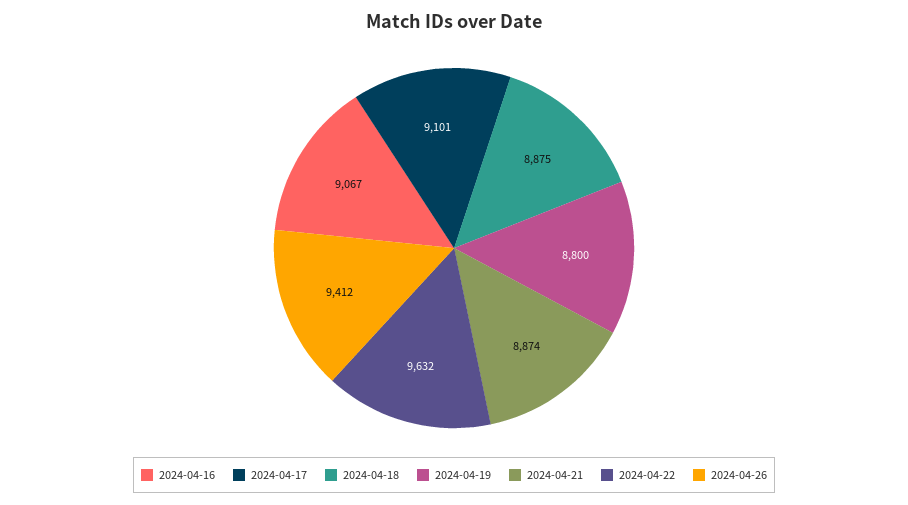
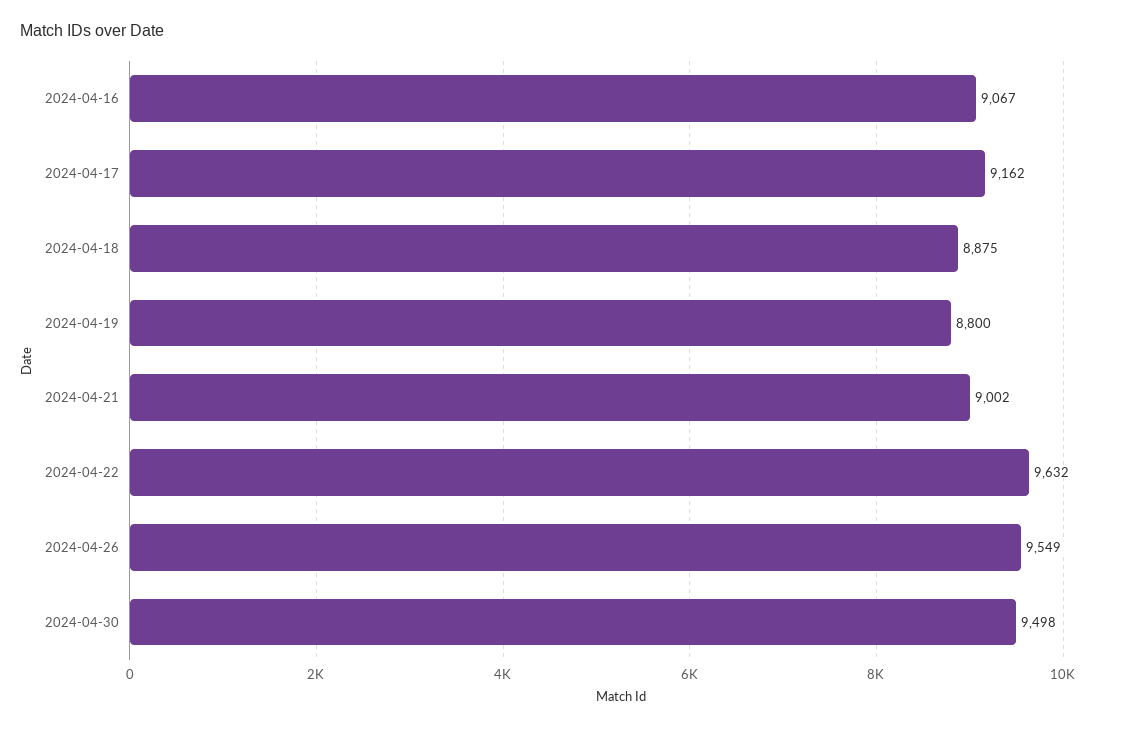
2024-04-17: 9101 -> 9162
2024-04-21: 8874 -> 9002
2024-04-26: 9412 -> 9549
2024-04-30: none -> 9498

